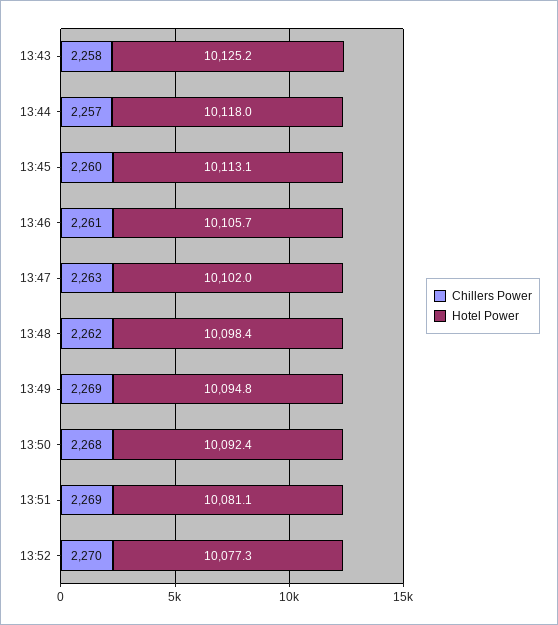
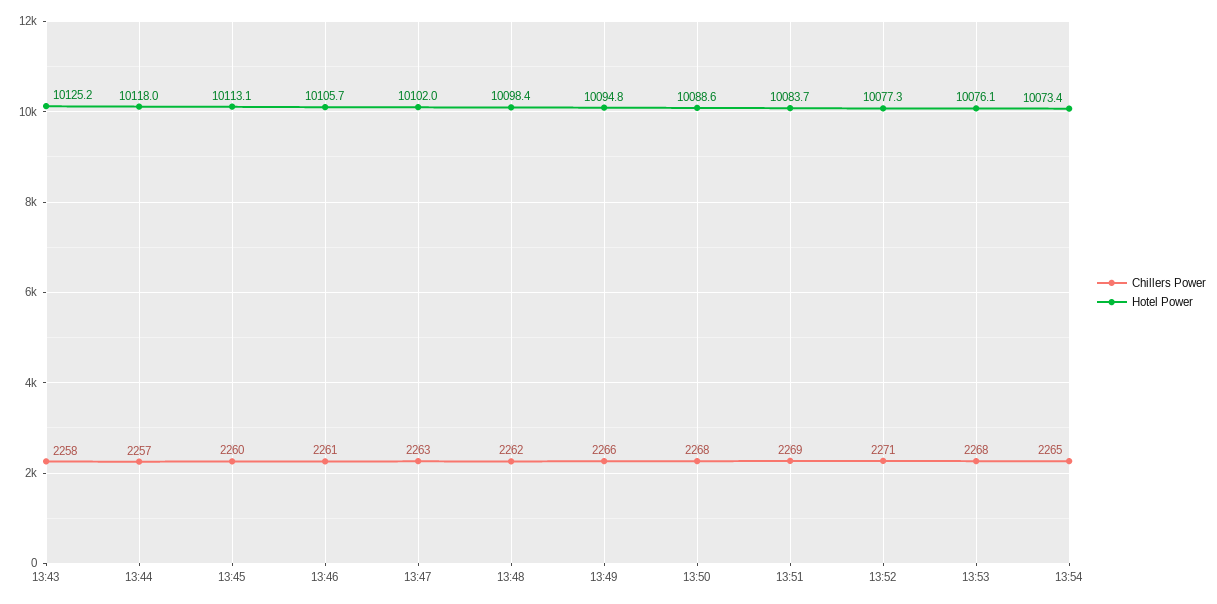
Chillers Power, 13:49: 2269 -> 2266
Hotel Power, 13:50: 10092.4 -> 10088.6
Hotel Power, 13:51: 10081.1 -> 10083.7
Chillers Power, 13:52: 2270 -> 2271
Chillers Power, 13:53: none -> 2268
Hotel Power, 13:53: none -> 10076.1
Chillers Power, 13:54: none -> 2265
Hotel Power, 13:54: none -> 10073.4

